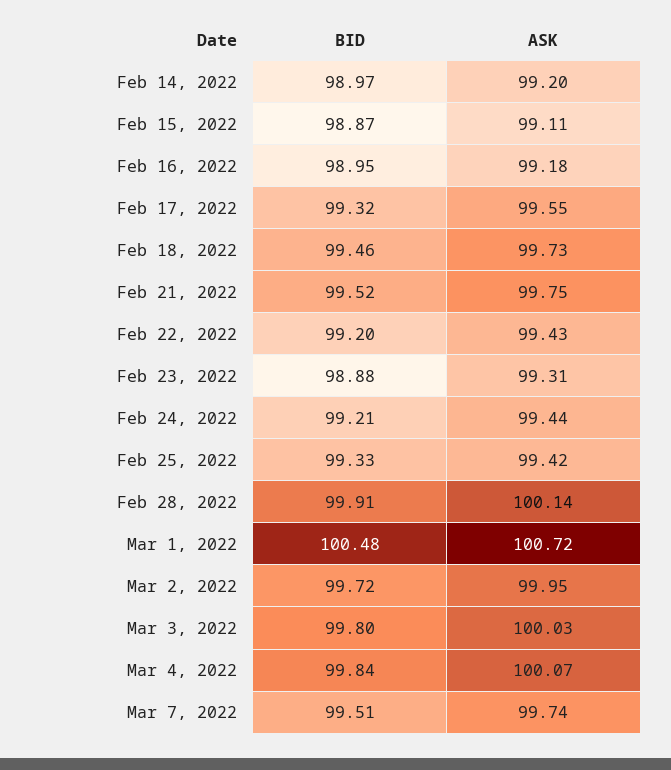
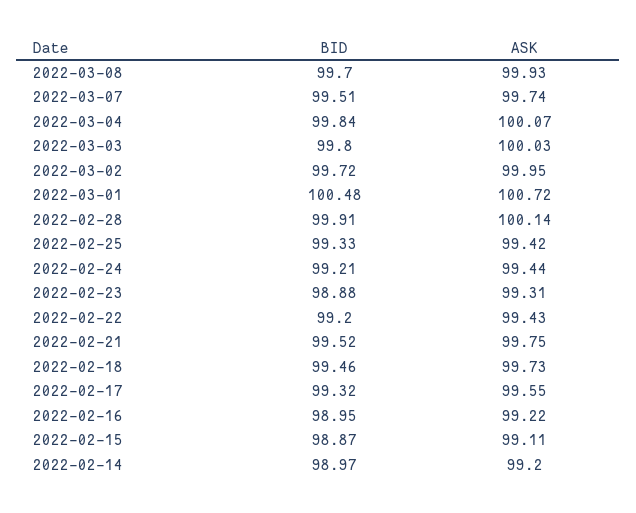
ASK, Feb 16, 2022: 99.18 -> 99.22
BID, 2022-03-08: none -> 99.7
ASK, 2022-03-08: none -> 99.93

